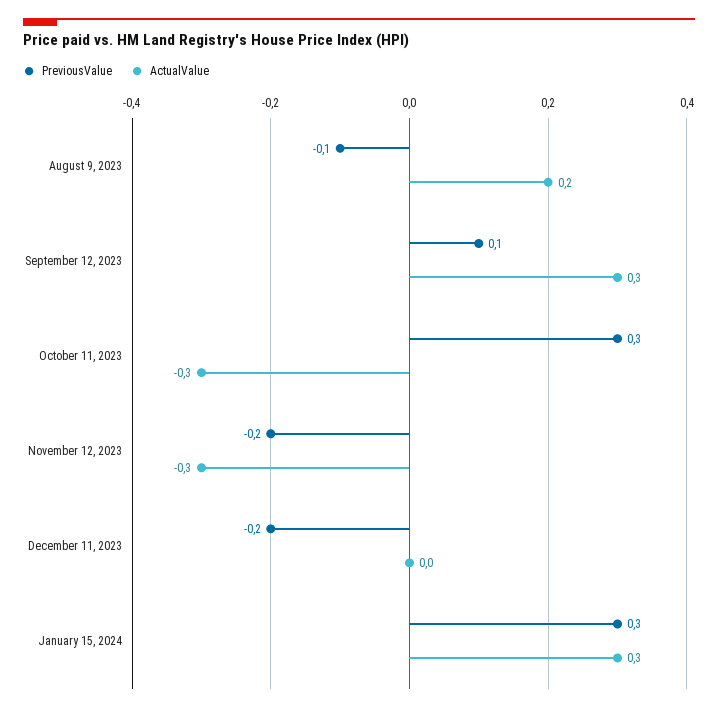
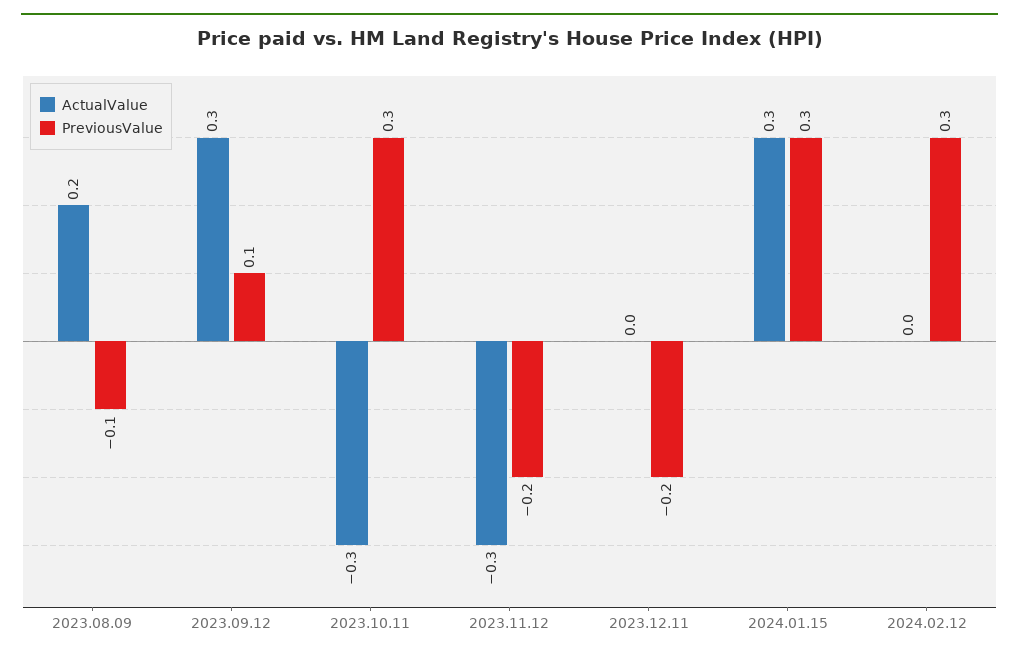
ActualValue, 2024.02.12: none -> 0
PreviousValue, 2024.02.12: none -> 0.3

